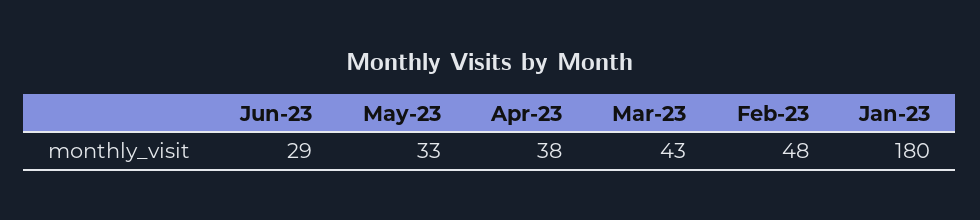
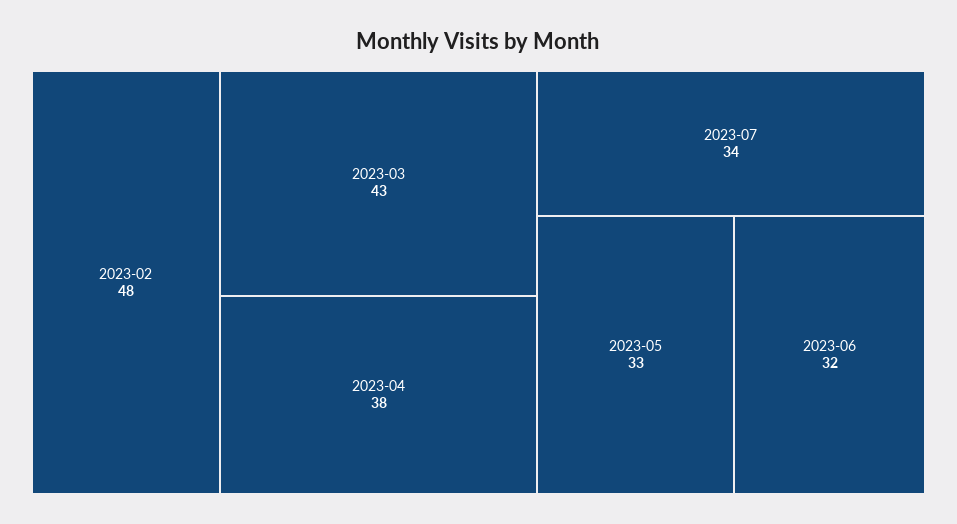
Jun-23: 29 -> 32
Jan-23: 180 -> none
2023-07: none -> 34

